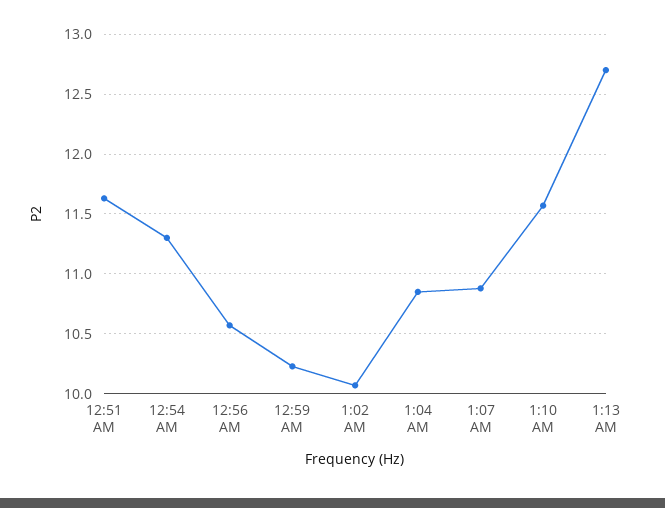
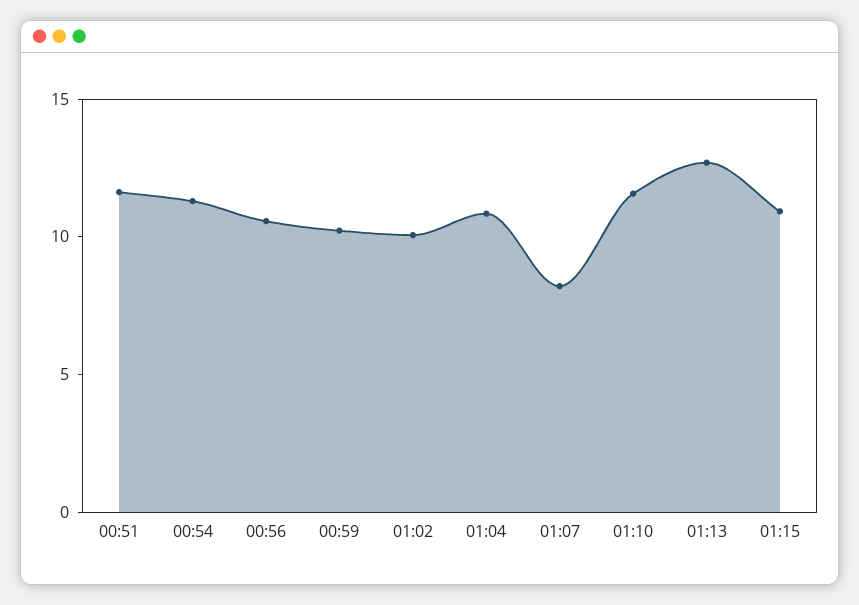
1:07 AM: 10.9 -> 8
01:15: none -> 11

